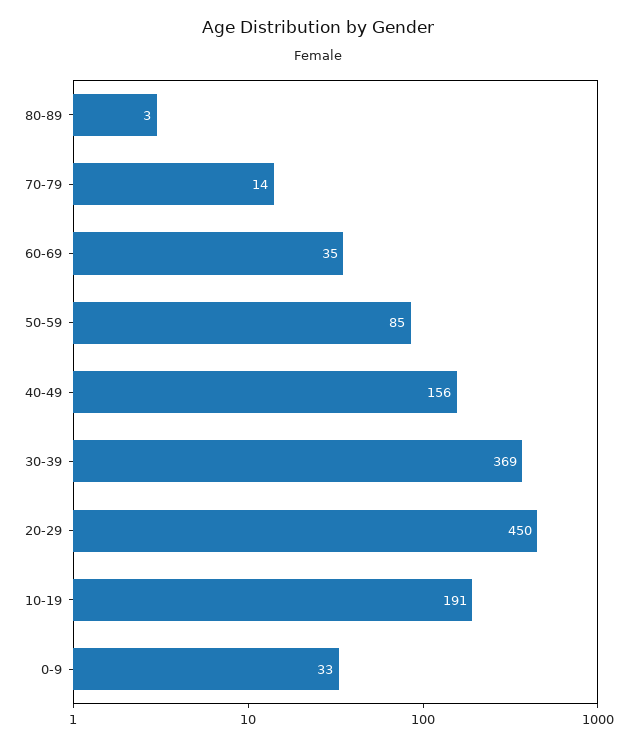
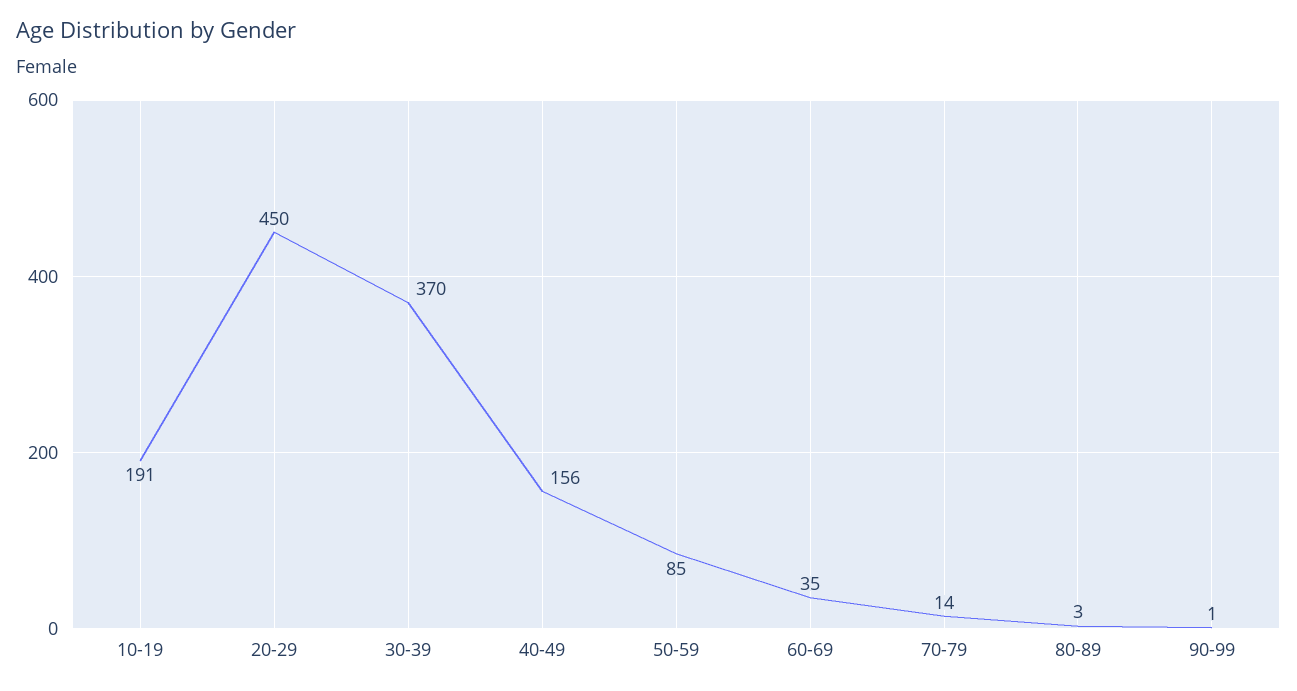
30-39: 369 -> 370
0-9: 33 -> none
90-99: none -> 1

